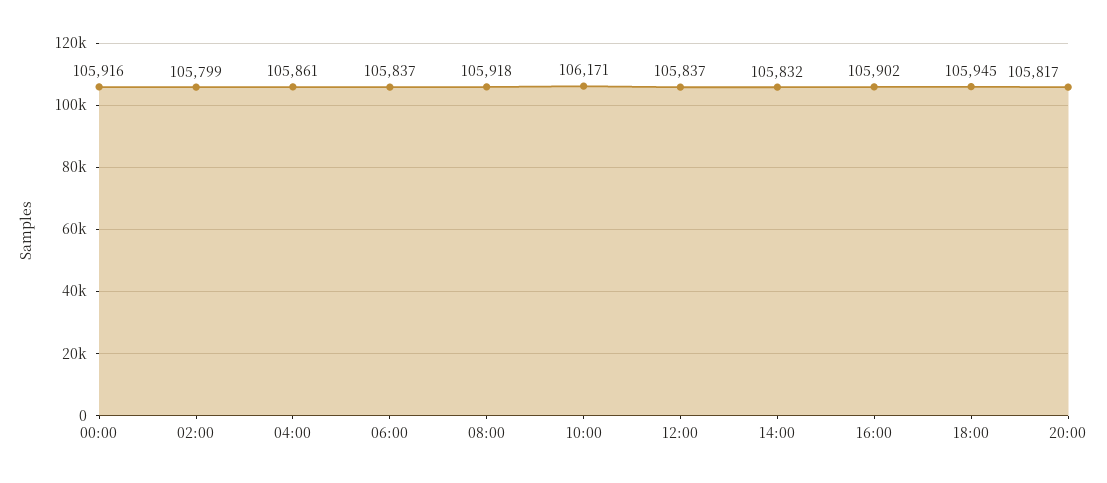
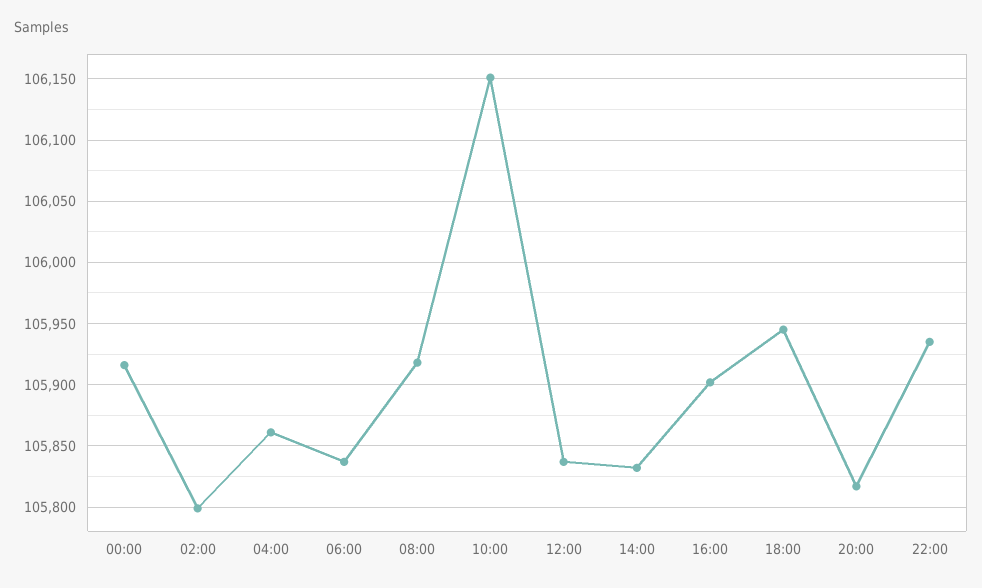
10:00: 106171 -> 106150
22:00: none -> 105935

